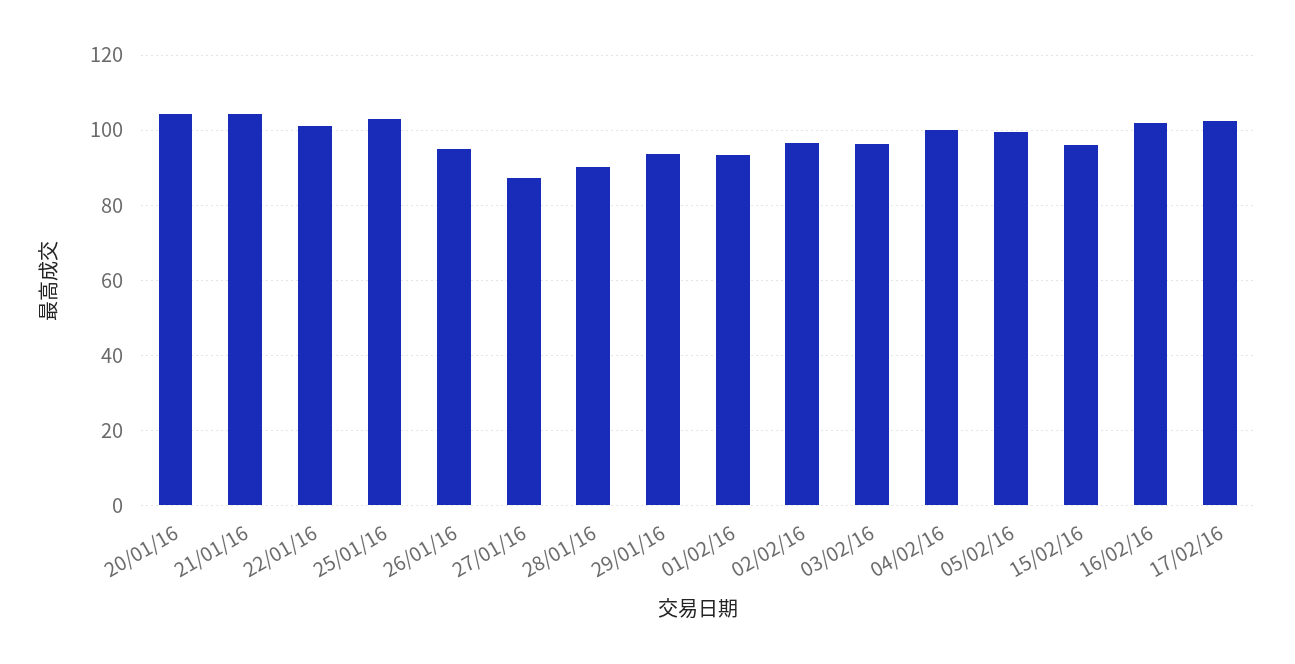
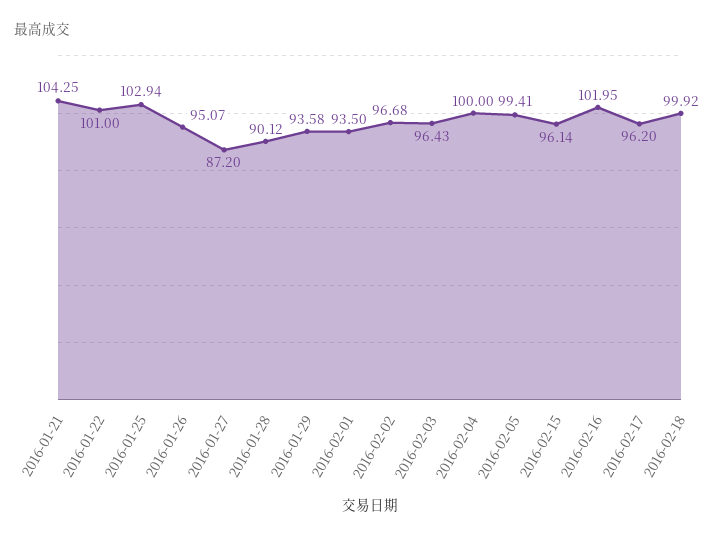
20/01/16: 104 -> none
17/02/16: 102 -> 96.2
2016-02-18: none -> 99.92

